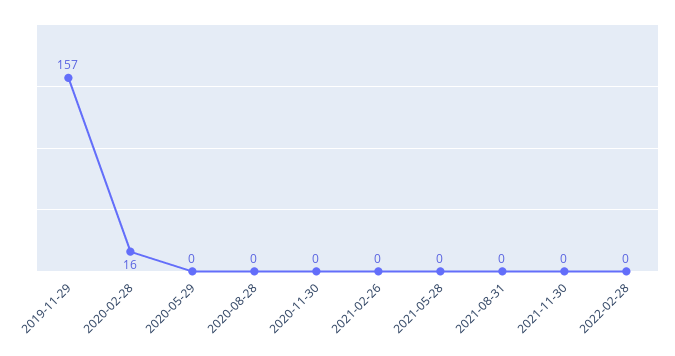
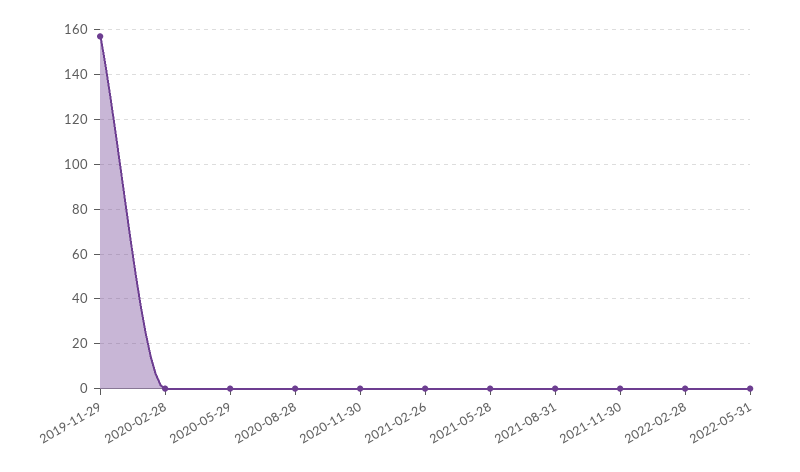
2020-02-28: 16 -> 0
2022-05-31: none -> 0

